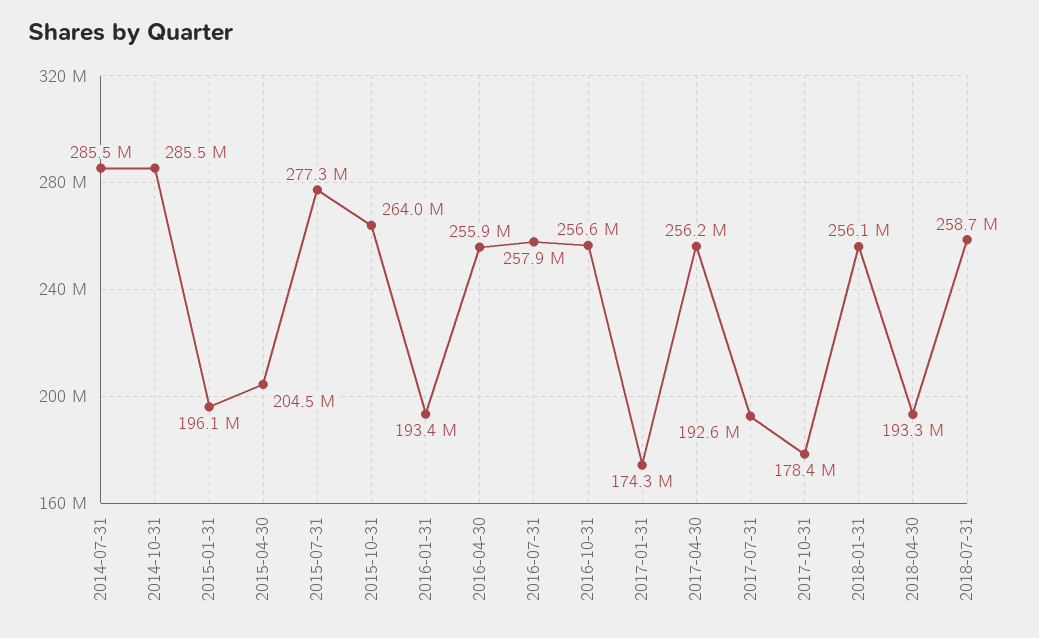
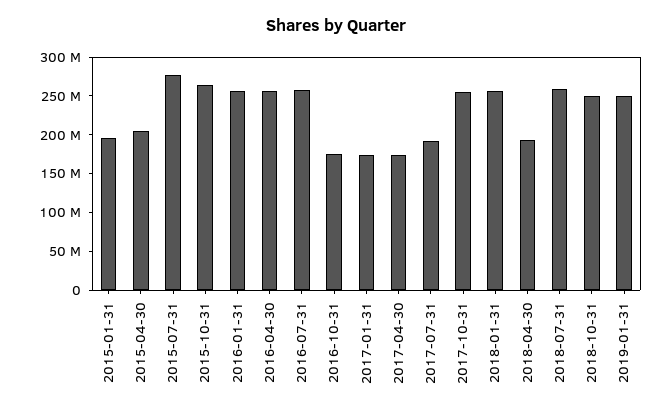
2014-07-31: 285500000 -> none
2014-10-31: 285500000 -> none
2016-01-31: 193400000 -> 250000000
2016-10-31: 256600000 -> 175000000
2017-04-30: 256200000 -> 175000000
2017-10-31: 178400000 -> 250000000
2018-10-31: none -> 250000000
2019-01-31: none -> 250000000

